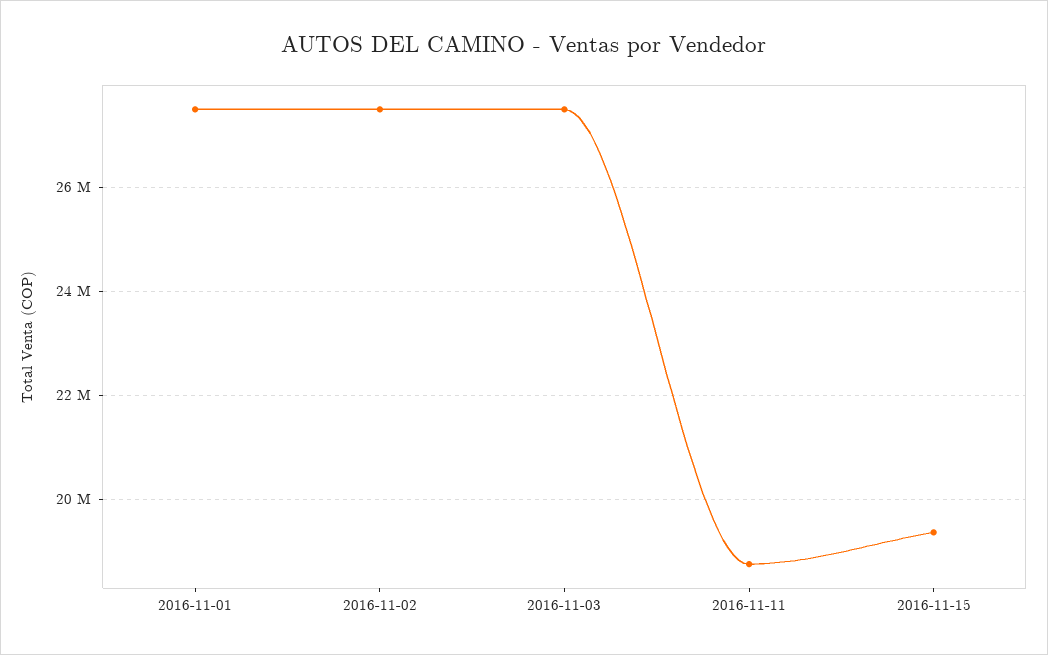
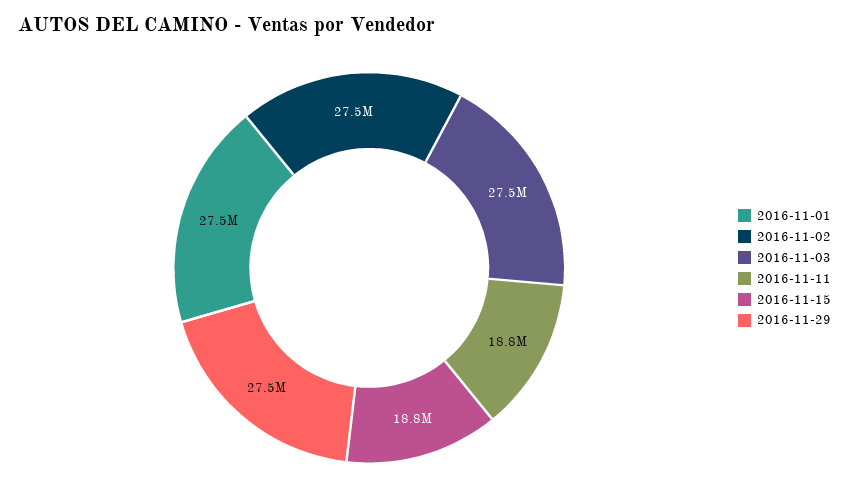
2016-11-15: 19400000 -> 18800000
2016-11-29: none -> 27500000

